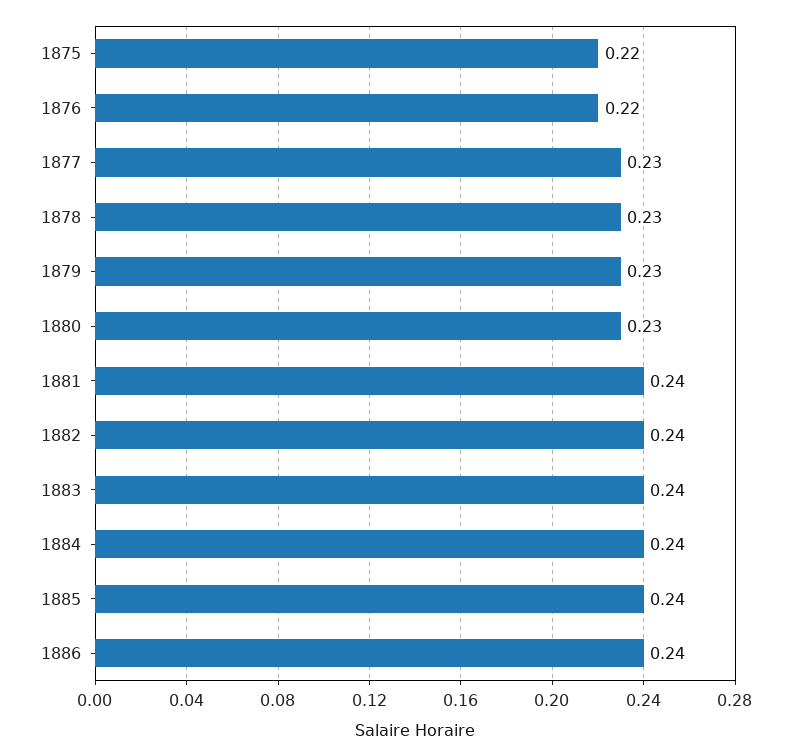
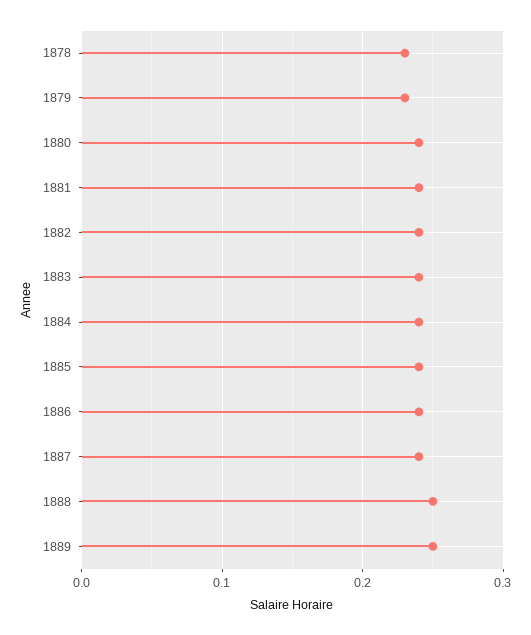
1875: 0.22 -> none
1876: 0.22 -> none
1877: 0.23 -> none
1880: 0.23 -> 0.24
1887: none -> 0.24
1888: none -> 0.25
1889: none -> 0.25

